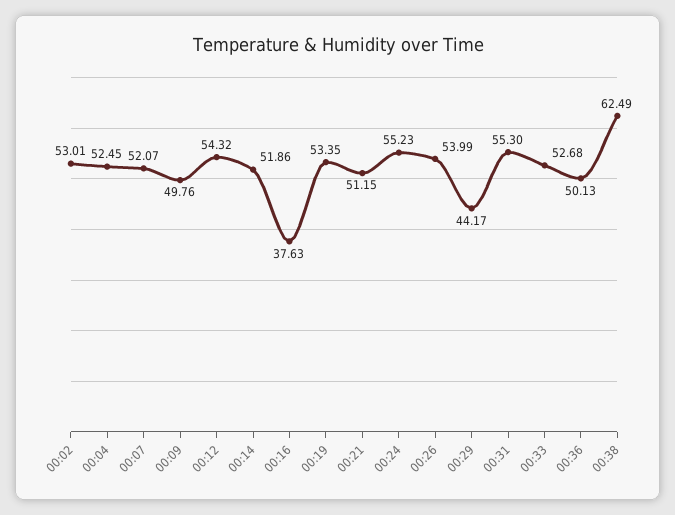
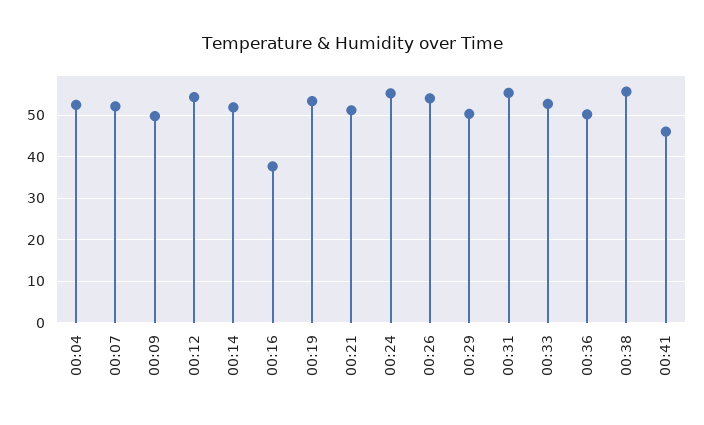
00:02: 53.01 -> none
00:29: 44.17 -> 50
00:38: 62.49 -> 56
00:41: none -> 46

